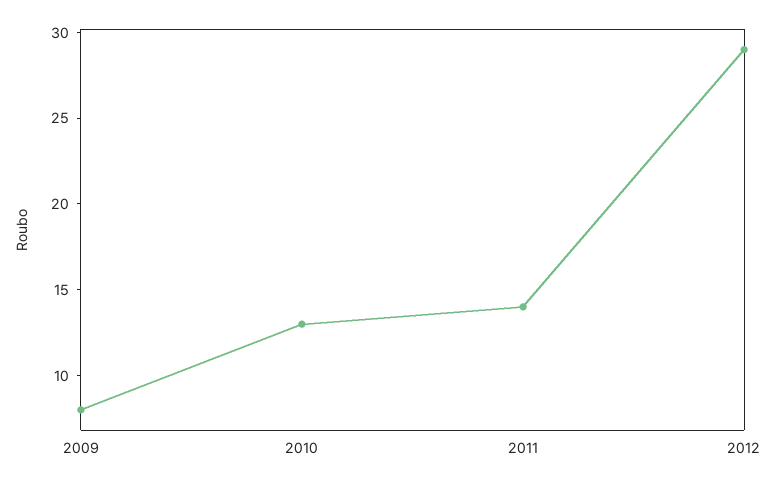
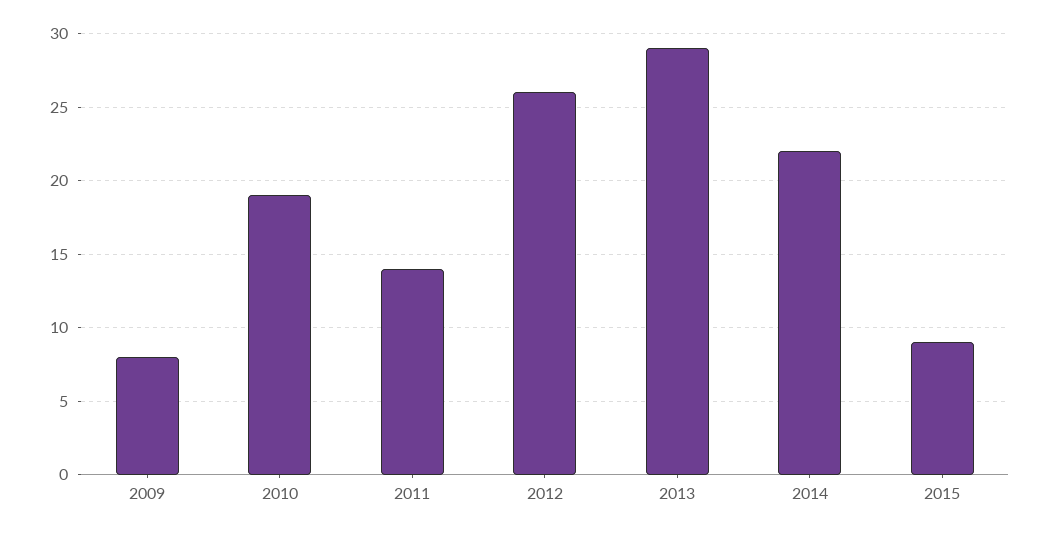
2010: 13 -> 19
2012: 29 -> 26
2013: none -> 29
2014: none -> 22
2015: none -> 9

